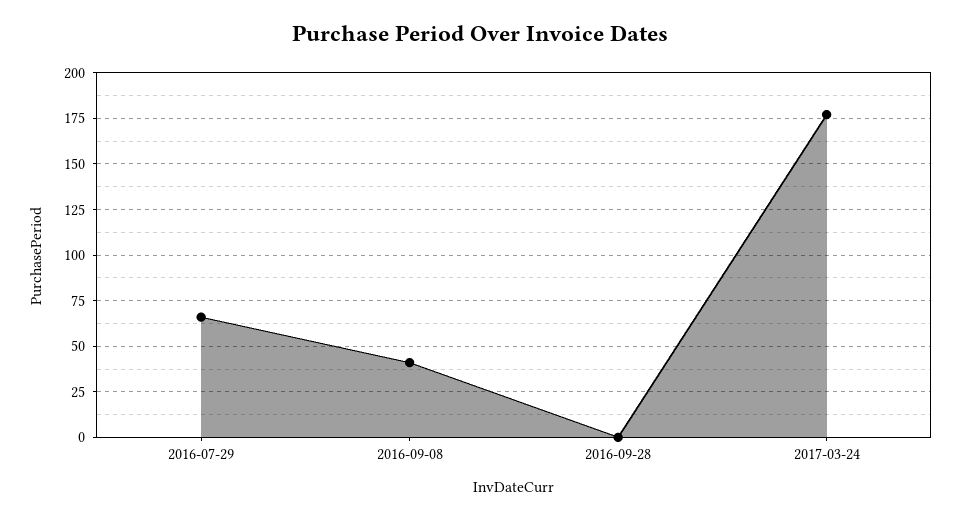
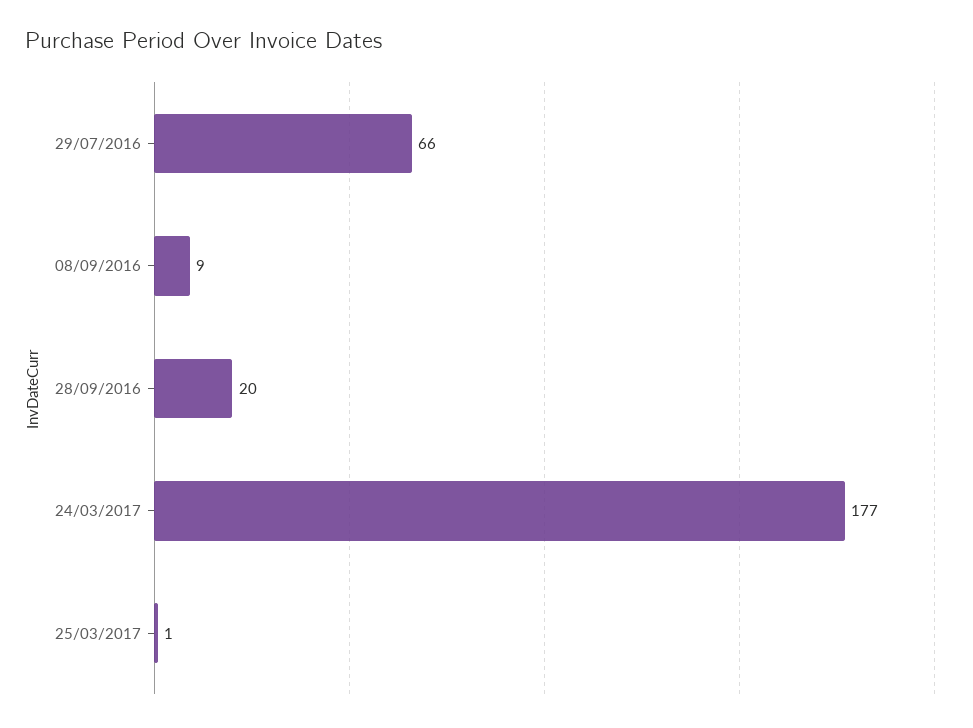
2016-09-08: 40 -> 9
2016-09-28: 0 -> 20
25/03/2017: none -> 1

